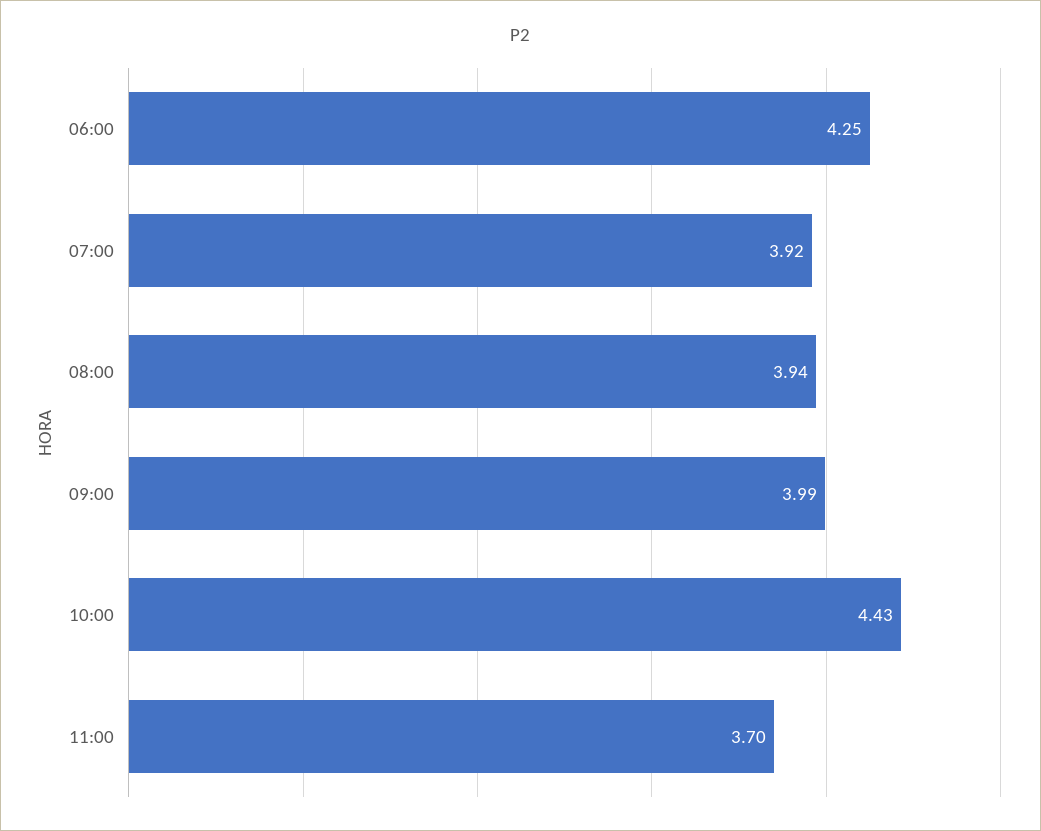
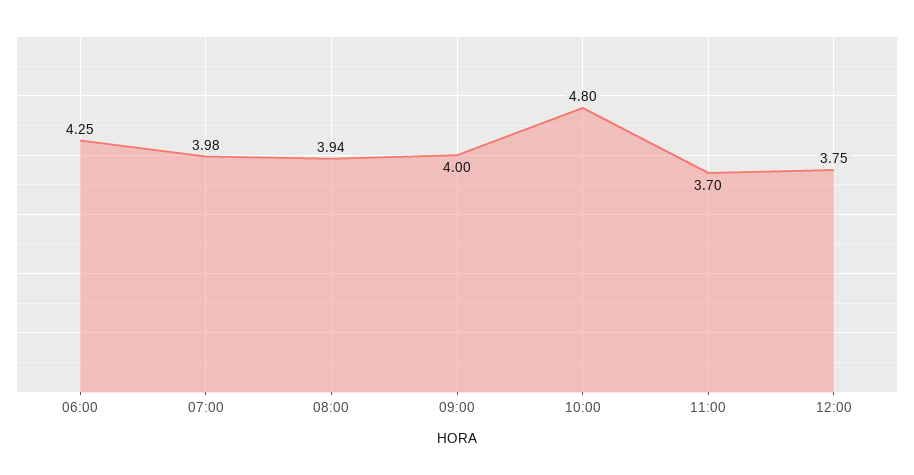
07:00: 3.92 -> 3.98
09:00: 3.99 -> 4
10:00: 4.43 -> 4.8
12:00: none -> 3.75

